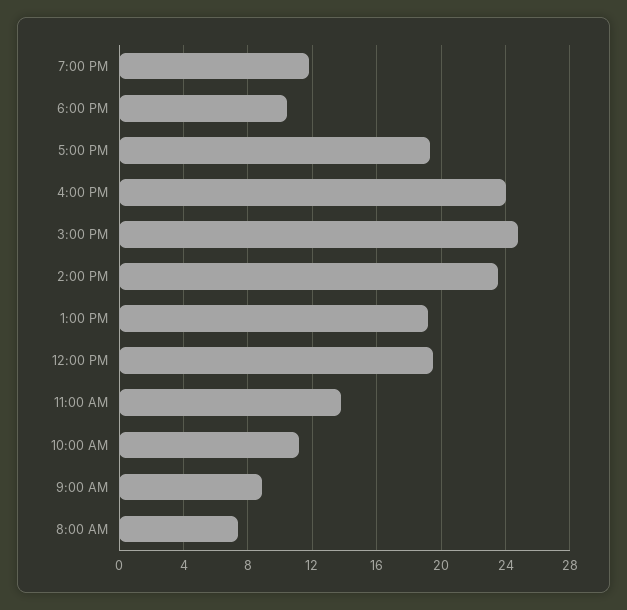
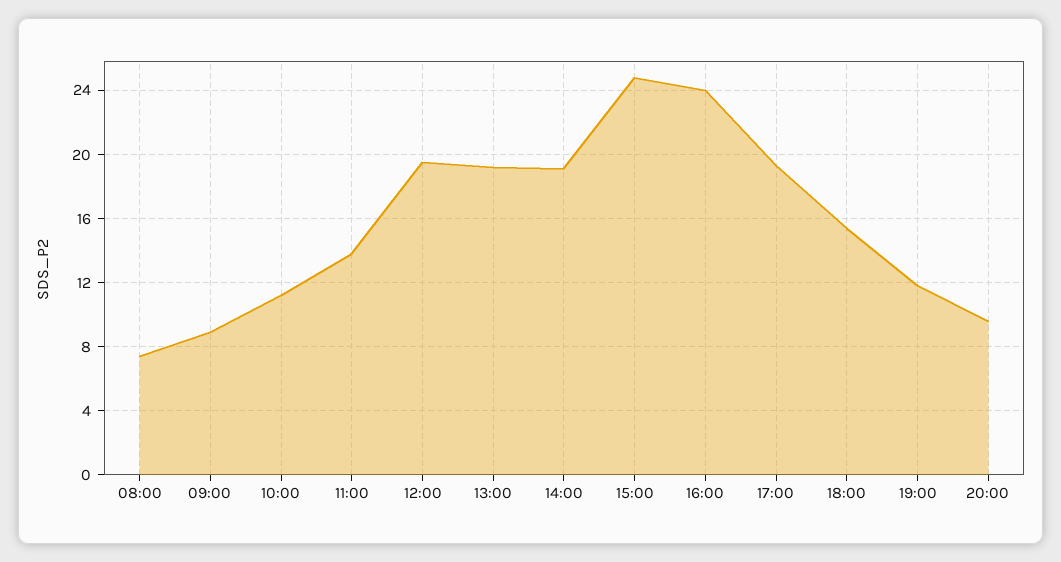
6:00 PM: 10.5 -> 15.5
2:00 PM: 23.5 -> 19
20:00: none -> 9.5

